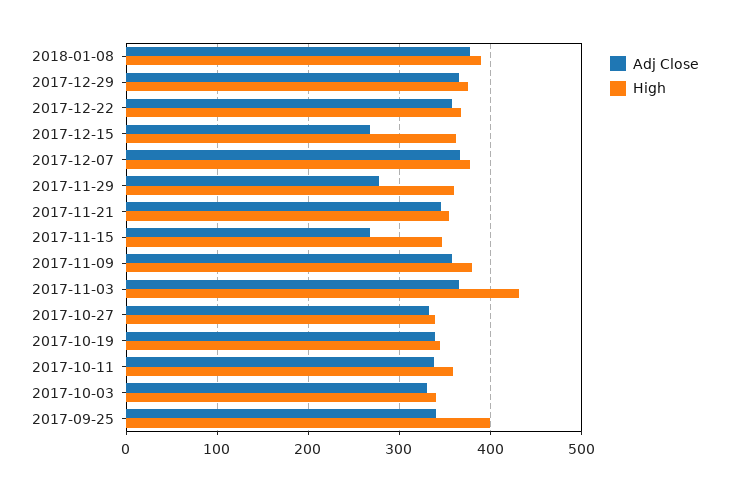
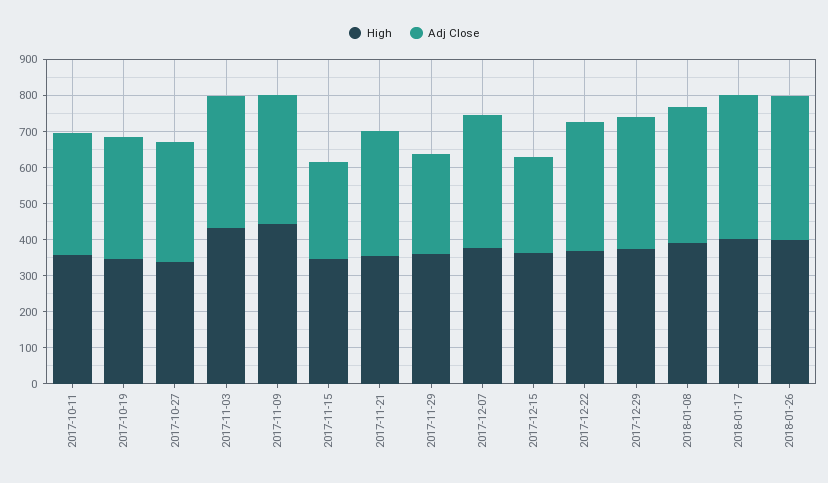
High, 2017-11-09: 380 -> 450
Adj Close, 2017-10-03: 330 -> none
High, 2017-10-03: 340 -> none
Adj Close, 2017-09-25: 340 -> none
High, 2017-09-25: 400 -> none
High, 2018-01-17: none -> 400
Adj Close, 2018-01-17: none -> 400
High, 2018-01-26: none -> 400
Adj Close, 2018-01-26: none -> 400

